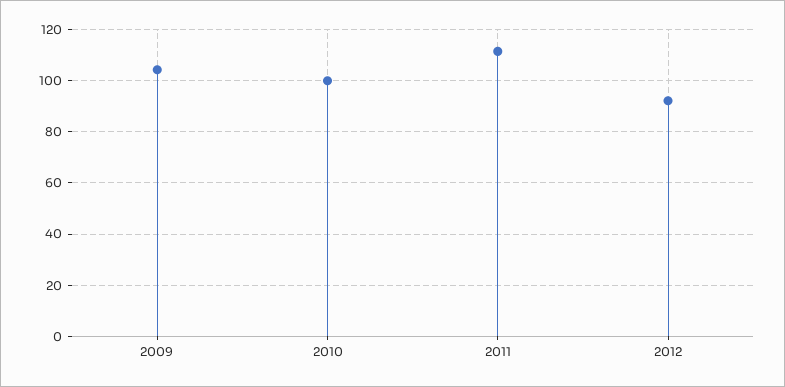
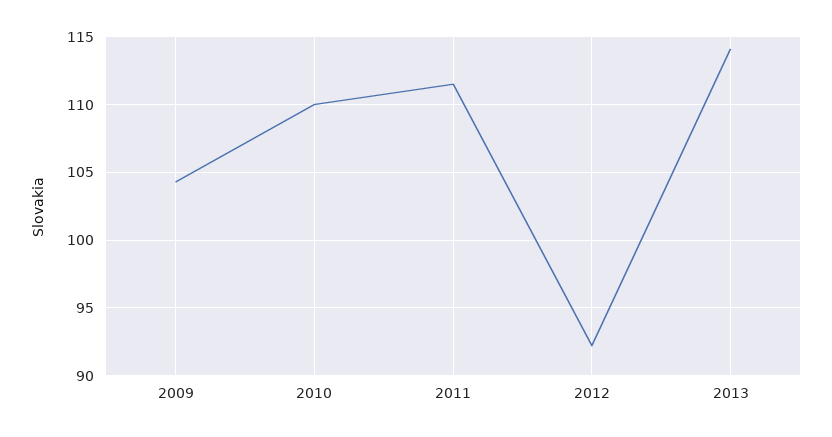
2010: 100 -> 110
2013: none -> 114

